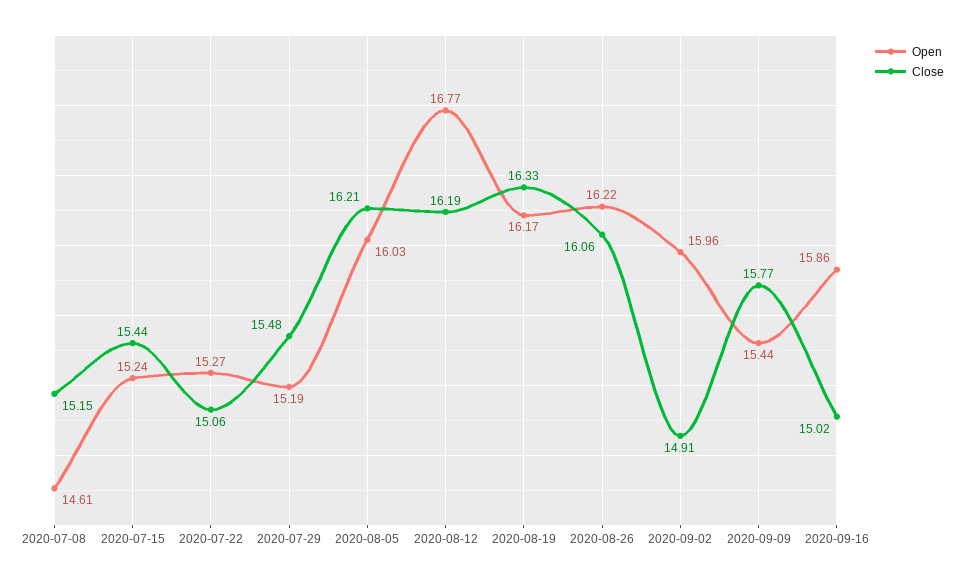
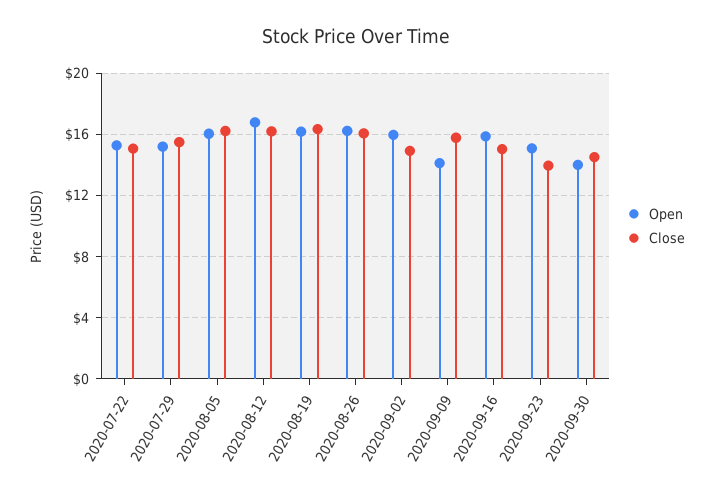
Open, 2020-07-08: 14.61 -> none
Close, 2020-07-08: 15.15 -> none
Open, 2020-07-15: 15.24 -> none
Close, 2020-07-15: 15.44 -> none
Open, 2020-09-09: 15.44 -> 14
Open, 2020-09-23: none -> 15
Close, 2020-09-23: none -> 14
Open, 2020-09-30: none -> 14
Close, 2020-09-30: none -> 14.5

